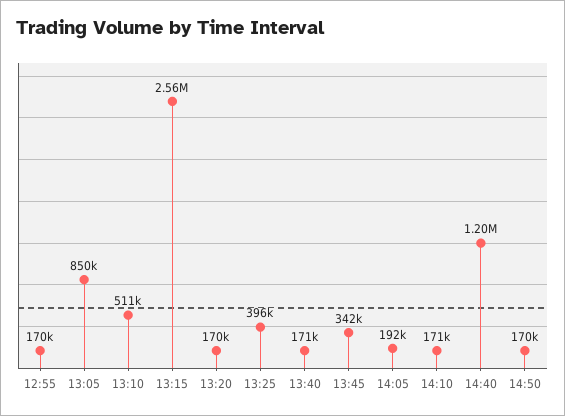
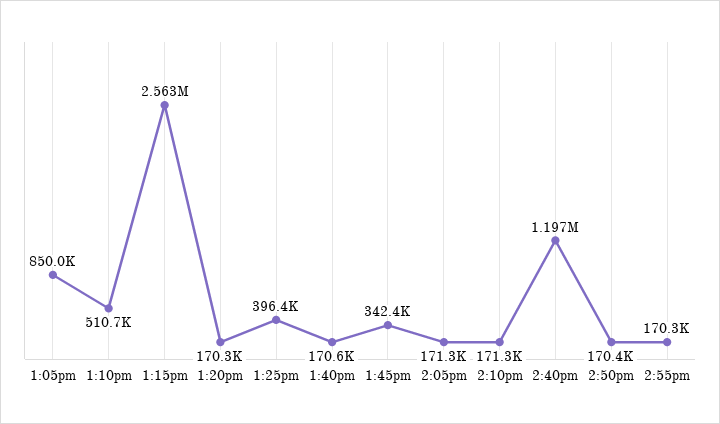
12:55: 170000 -> none
14:05: 192000 -> 171300
2:55pm: none -> 170300

